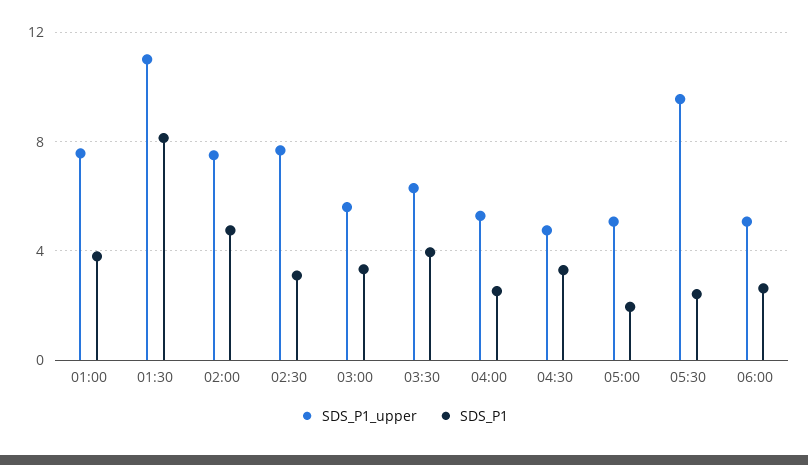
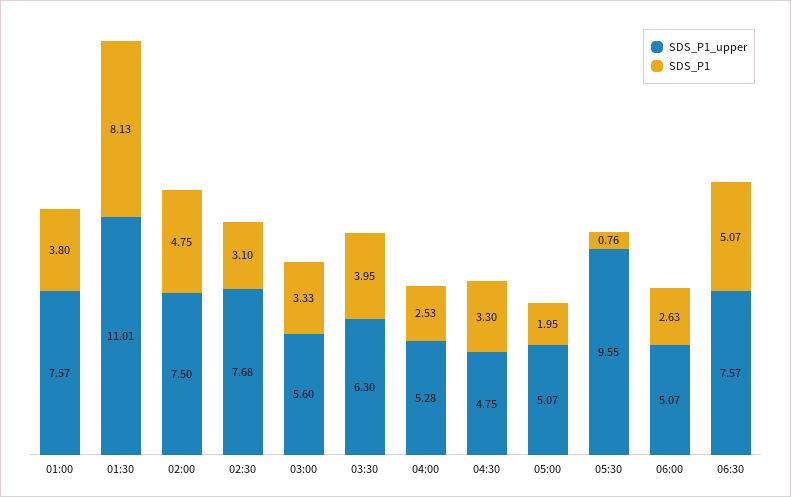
SDS_P1, 05:30: 2.5 -> 0.76
SDS_P1_upper, 06:30: none -> 7.57
SDS_P1, 06:30: none -> 5.07

